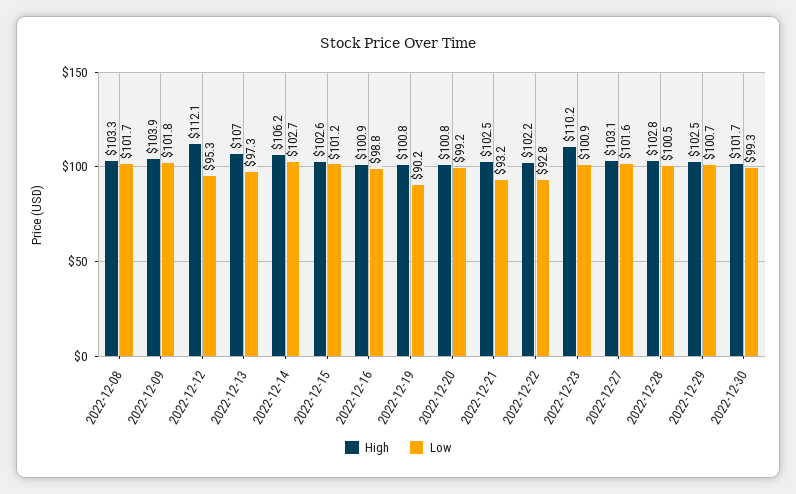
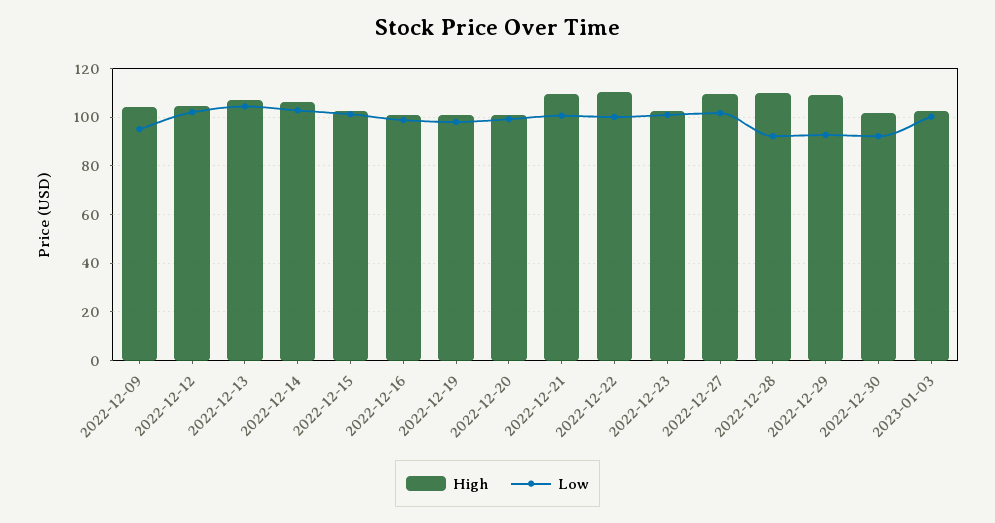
High, 2022-12-08: 103.3 -> none
Low, 2022-12-08: 101.7 -> none
Low, 2022-12-09: 101.8 -> 95
High, 2022-12-12: 112.1 -> 105
Low, 2022-12-12: 95.3 -> 102.5
Low, 2022-12-13: 97.3 -> 105
Low, 2022-12-19: 90.2 -> 97.5
High, 2022-12-21: 102.5 -> 110
Low, 2022-12-21: 93.2 -> 100
High, 2022-12-22: 102.2 -> 110
Low, 2022-12-22: 92.8 -> 100
High, 2022-12-23: 110.2 -> 102.5
High, 2022-12-27: 103.1 -> 110
High, 2022-12-28: 102.8 -> 110
Low, 2022-12-28: 100.5 -> 92.5
High, 2022-12-29: 102.5 -> 110
Low, 2022-12-29: 100.7 -> 92.5
Low, 2022-12-30: 99.3 -> 92.5
High, 2023-01-03: none -> 102.5
Low, 2023-01-03: none -> 100

